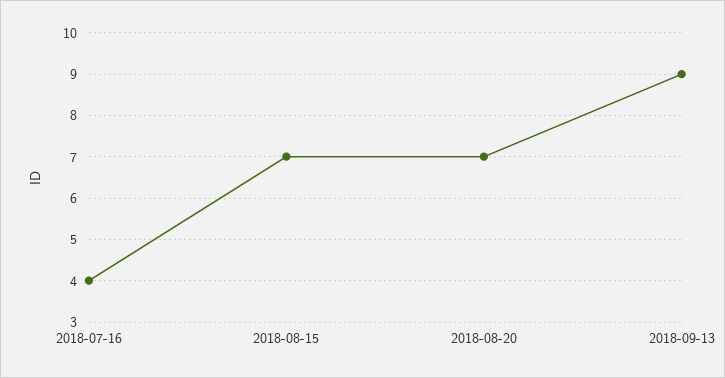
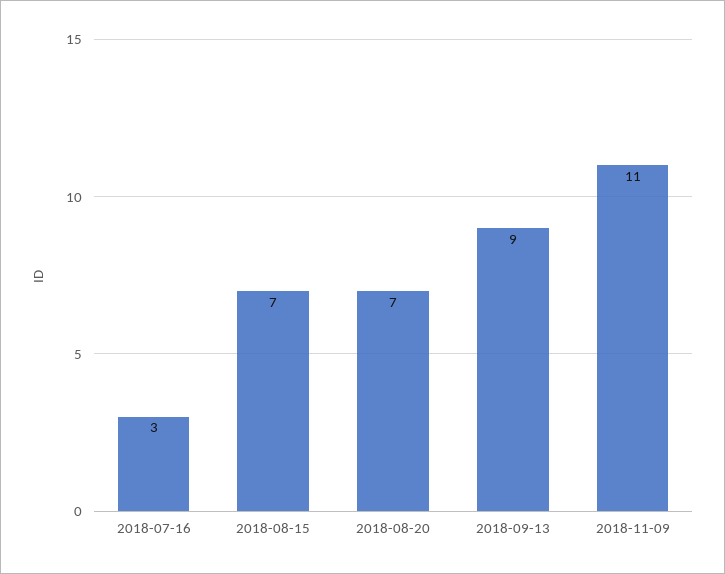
2018-07-16: 4 -> 3
2018-11-09: none -> 11

